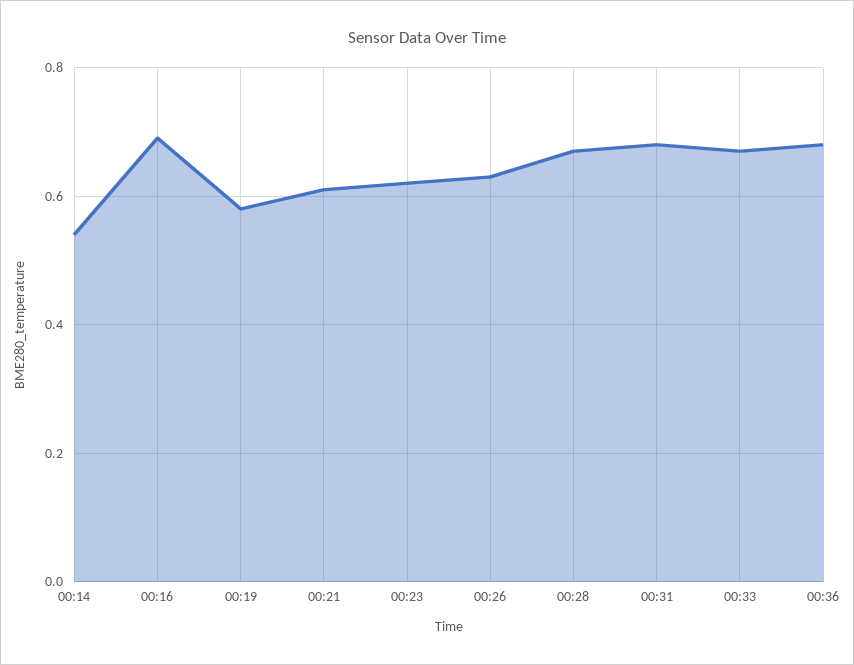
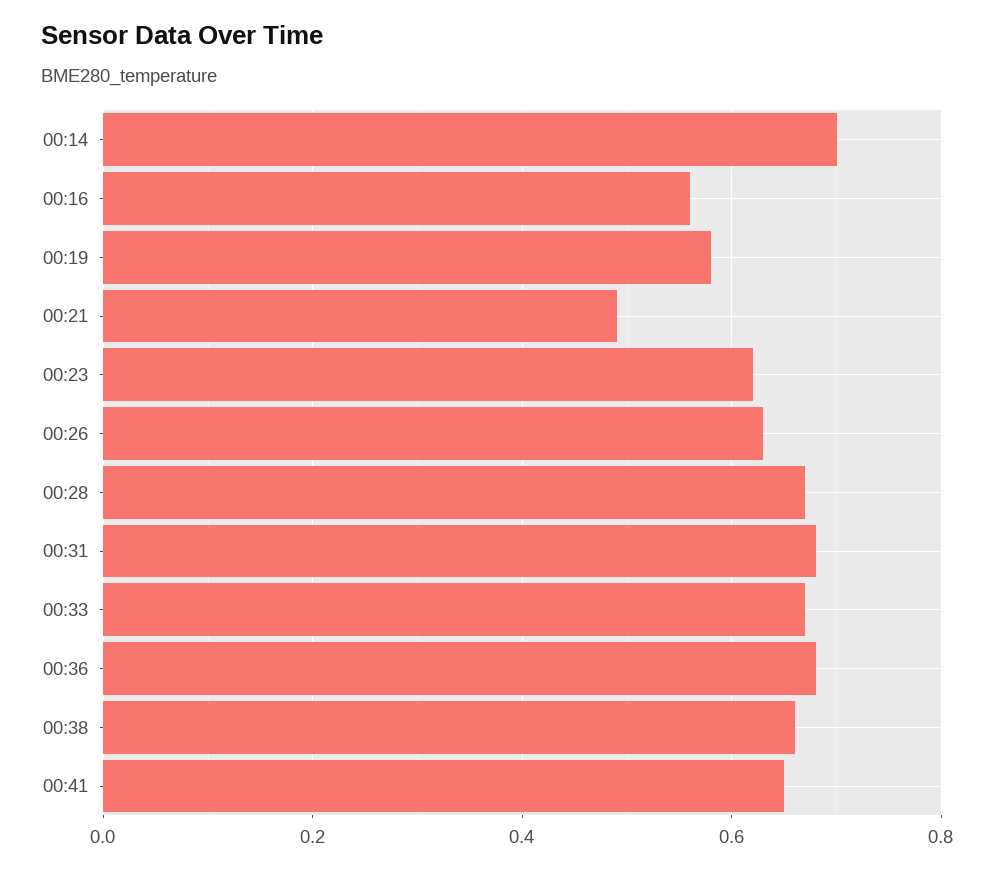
00:14: 0.55 -> 0.7
00:16: 0.7 -> 0.55
00:21: 0.6 -> 0.5
00:38: none -> 0.65
00:41: none -> 0.65

